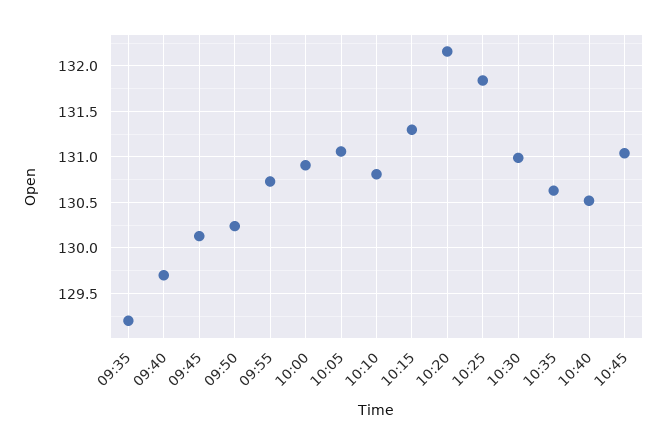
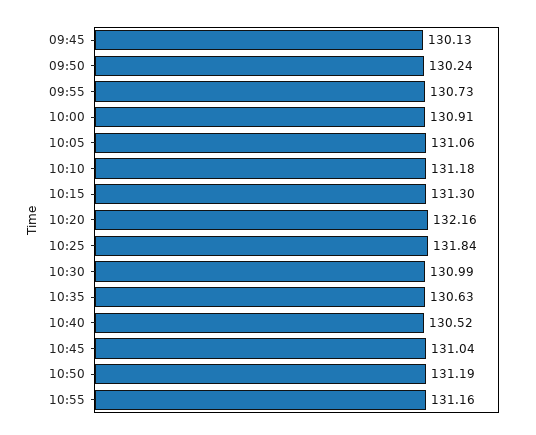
09:35: 129.2 -> none
09:40: 129.7 -> none
10:10: 130.8 -> 131.18
10:50: none -> 131.19
10:55: none -> 131.16

